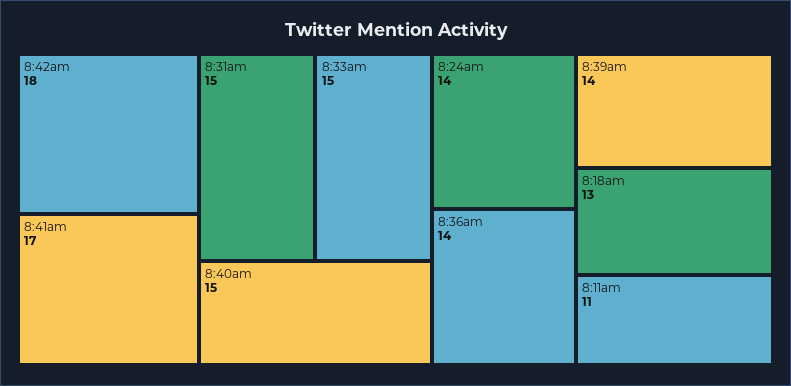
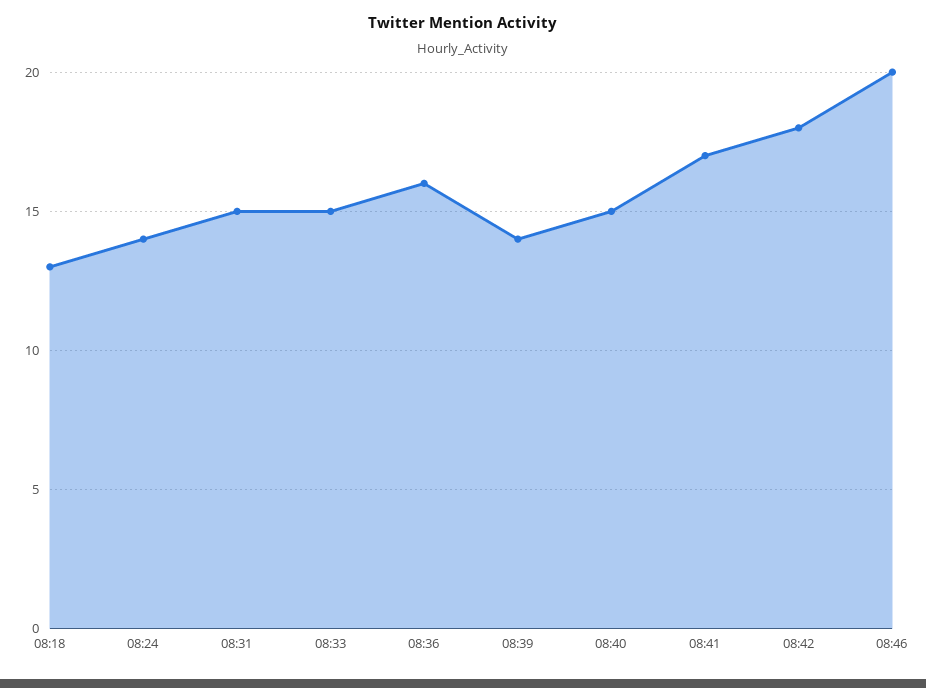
8:36am: 14 -> 16
8:11am: 11 -> none
08:46: none -> 20

